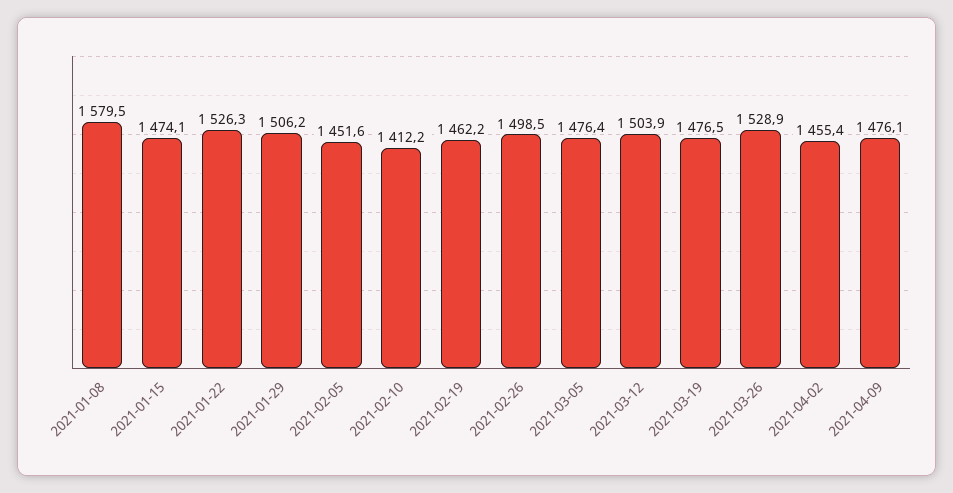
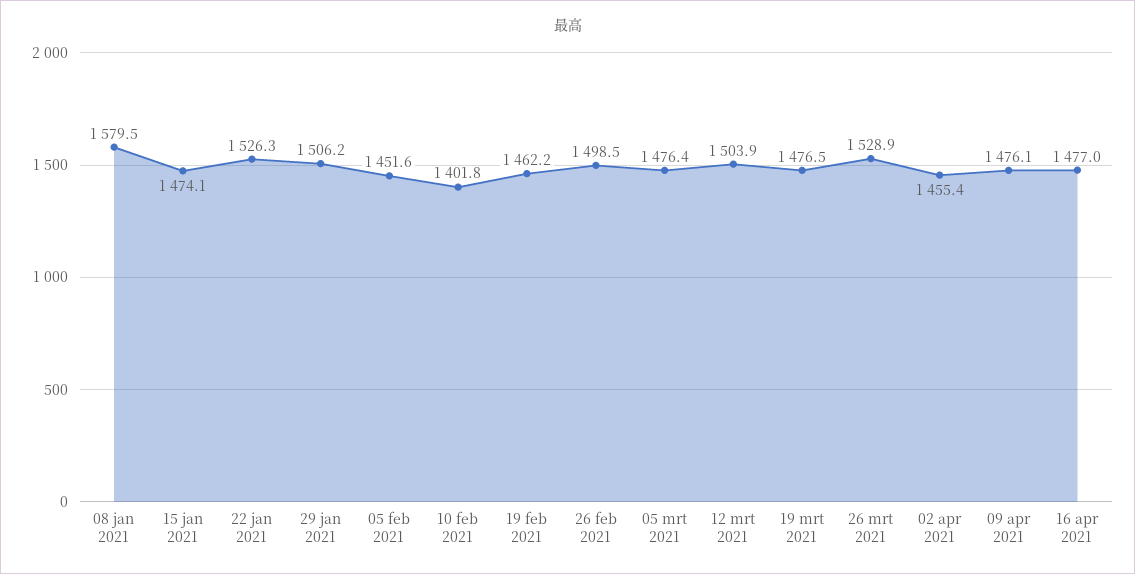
2021-02-10: 1412.2 -> 1401.8
16 apr 2021: none -> 1477

